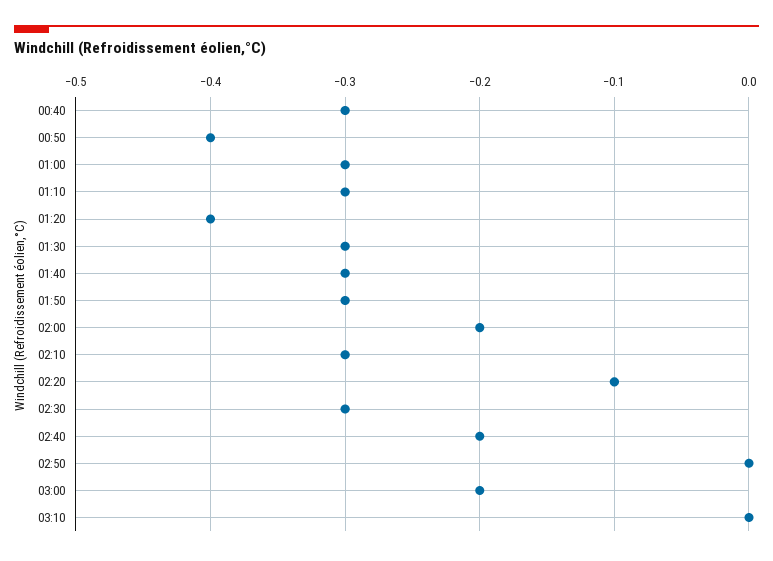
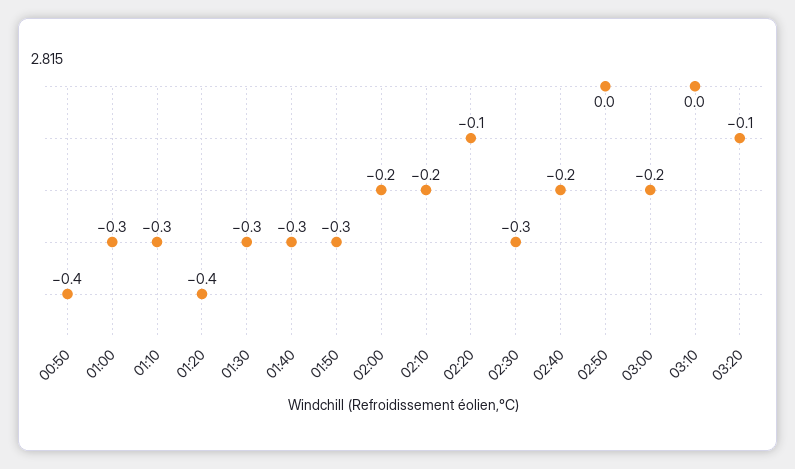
00:40: -0.3 -> none
02:10: -0.3 -> -0.2
03:20: none -> -0.1

